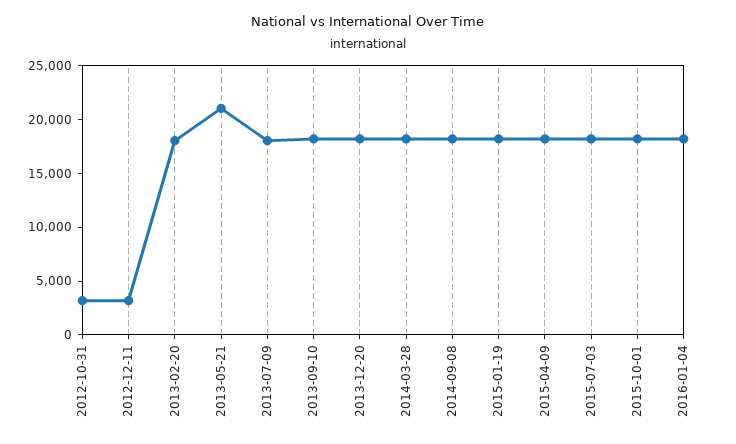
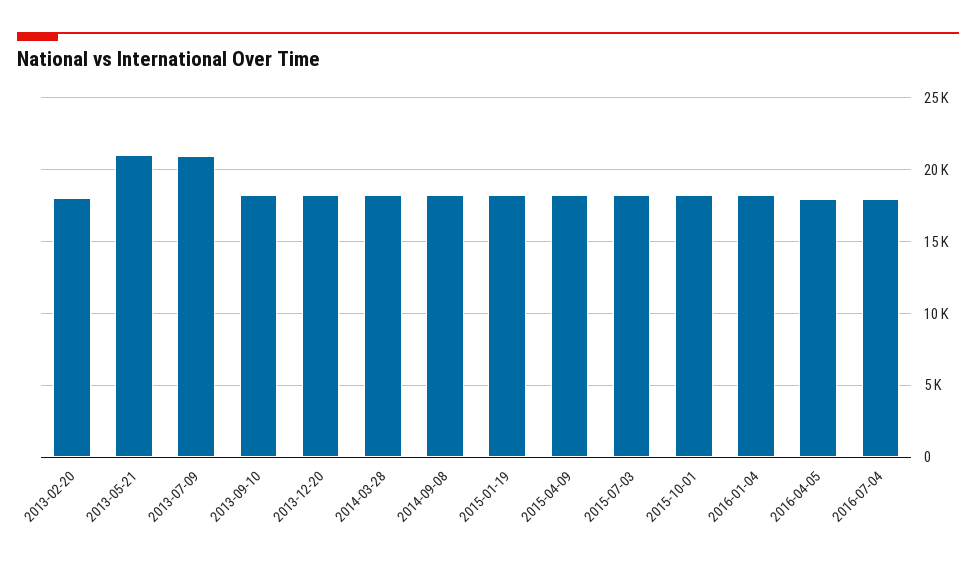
2012-10-31: 3000 -> none
2012-12-11: 3000 -> none
2013-07-09: 18000 -> 21000
2016-04-05: none -> 18000
2016-07-04: none -> 18000

